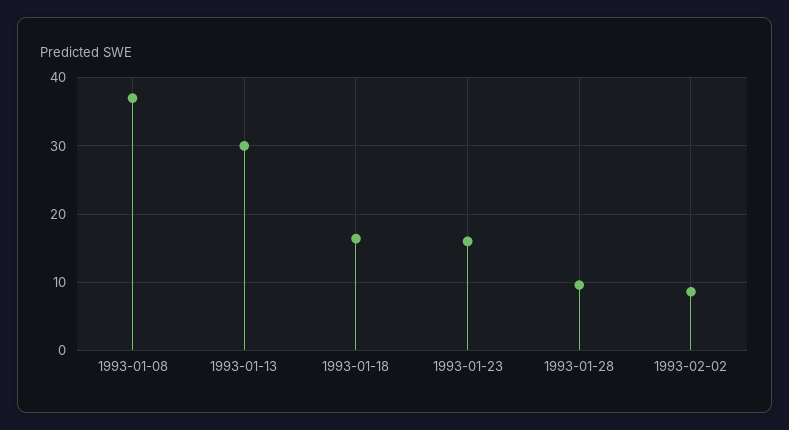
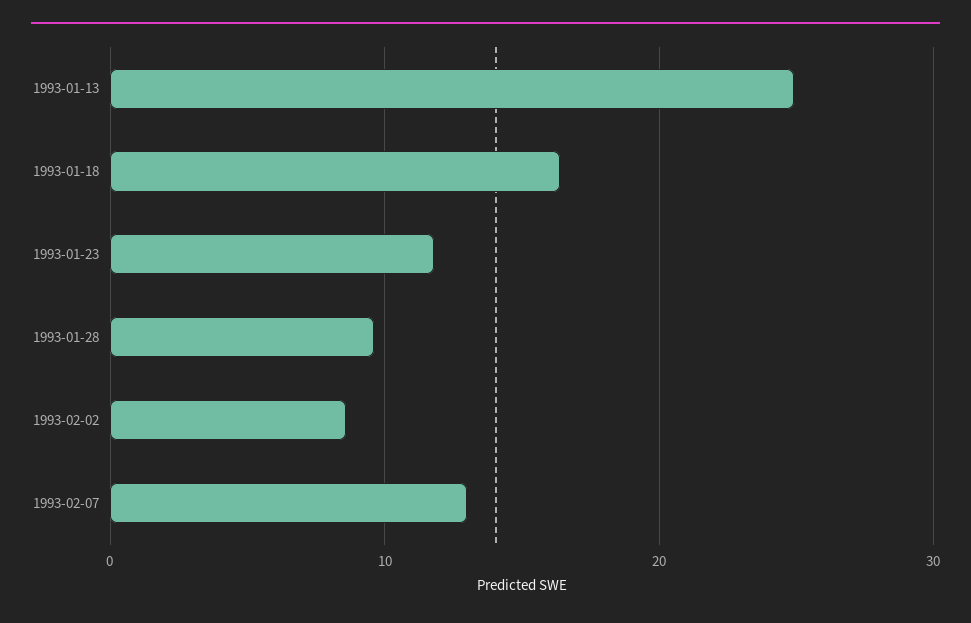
1993-01-08: 37 -> none
1993-01-13: 30 -> 25
1993-01-23: 16 -> 12
1993-02-07: none -> 13

